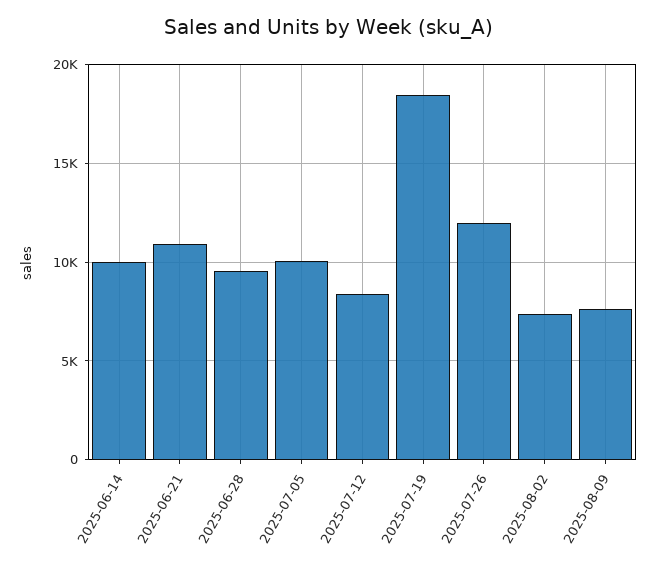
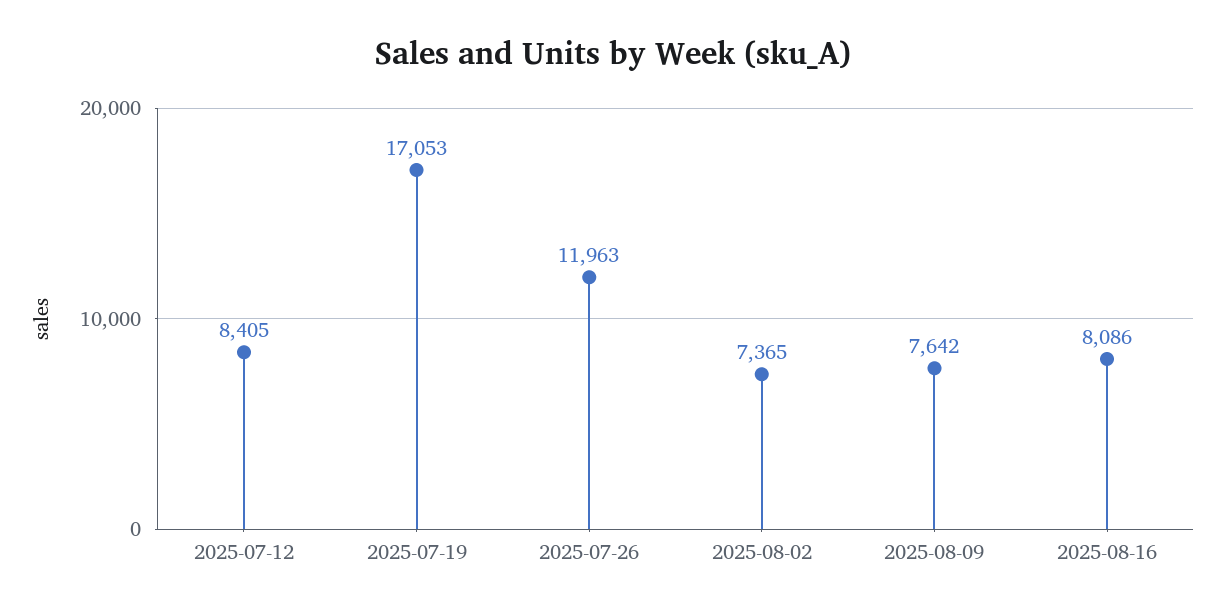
2025-06-14: 10000 -> none
2025-06-21: 11000 -> none
2025-06-28: 9500 -> none
2025-07-05: 10000 -> none
2025-07-19: 18500 -> 17053
2025-08-16: none -> 8086

